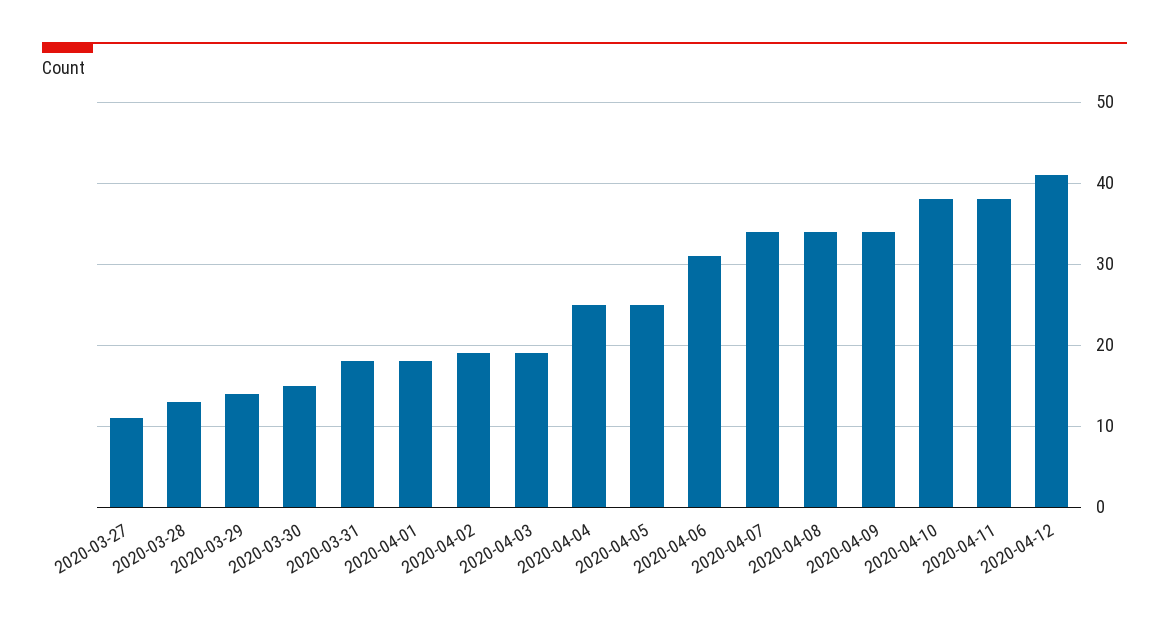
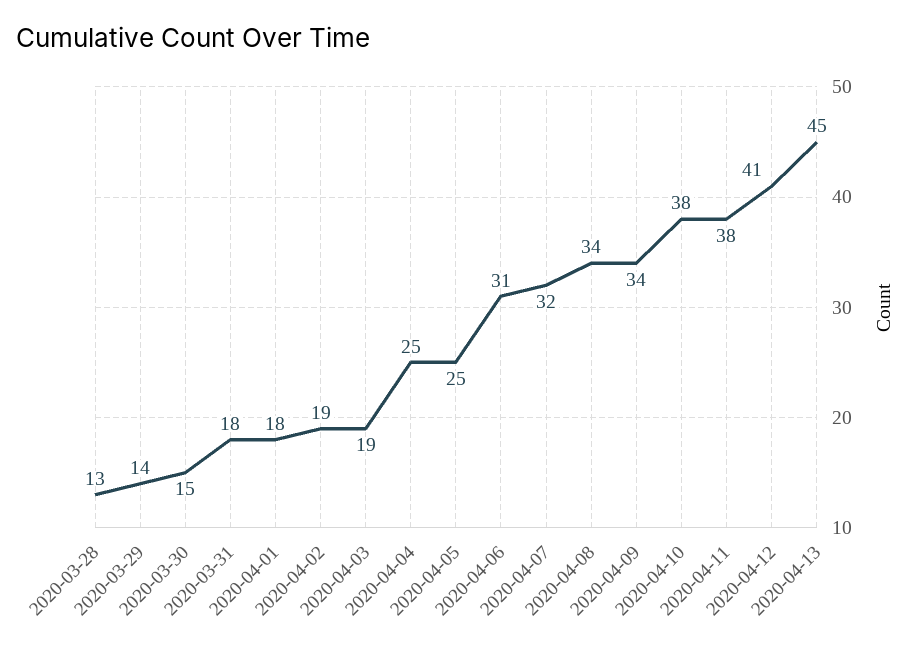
2020-03-27: 11 -> none
2020-04-07: 34 -> 32
2020-04-13: none -> 45

